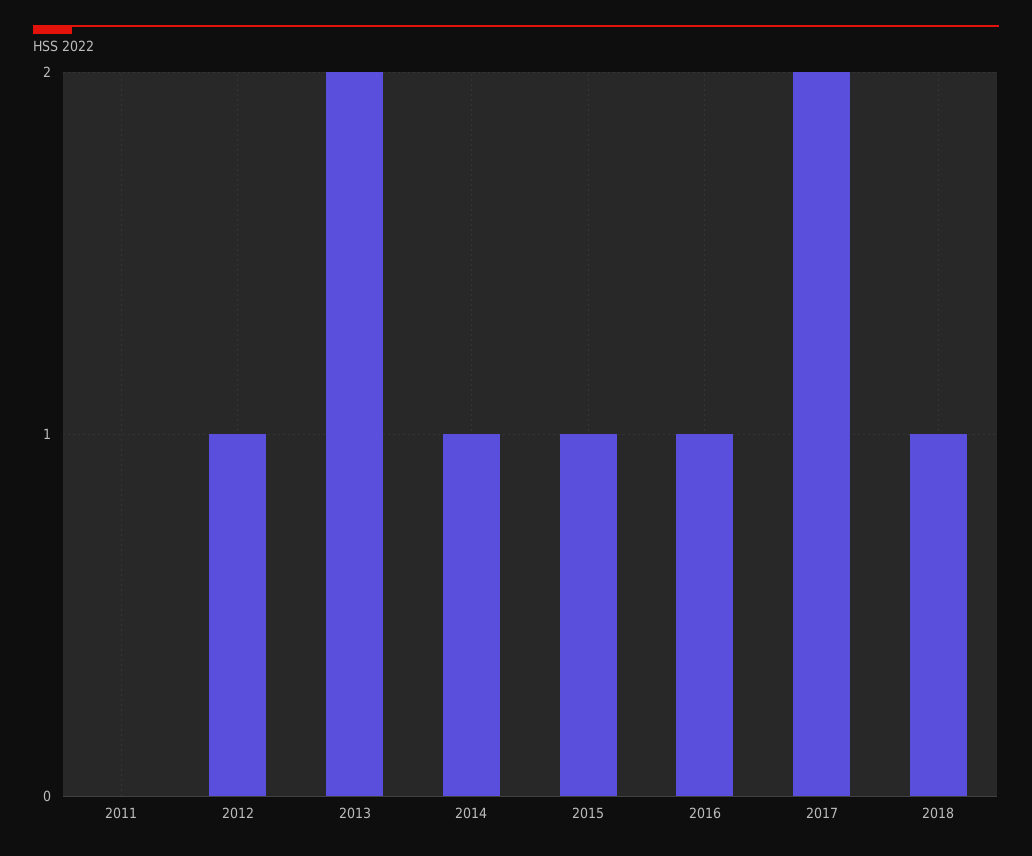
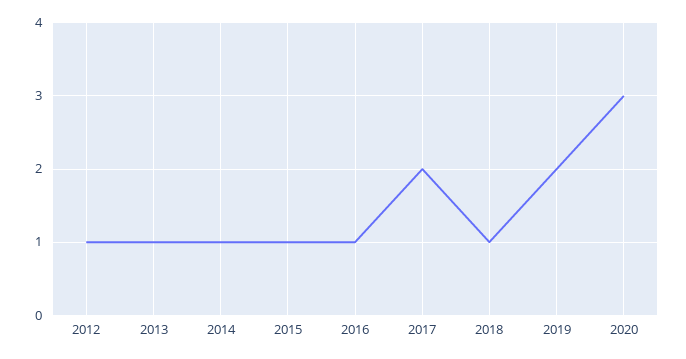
2011: 0 -> none
2013: 2 -> 1
2019: none -> 2
2020: none -> 3

